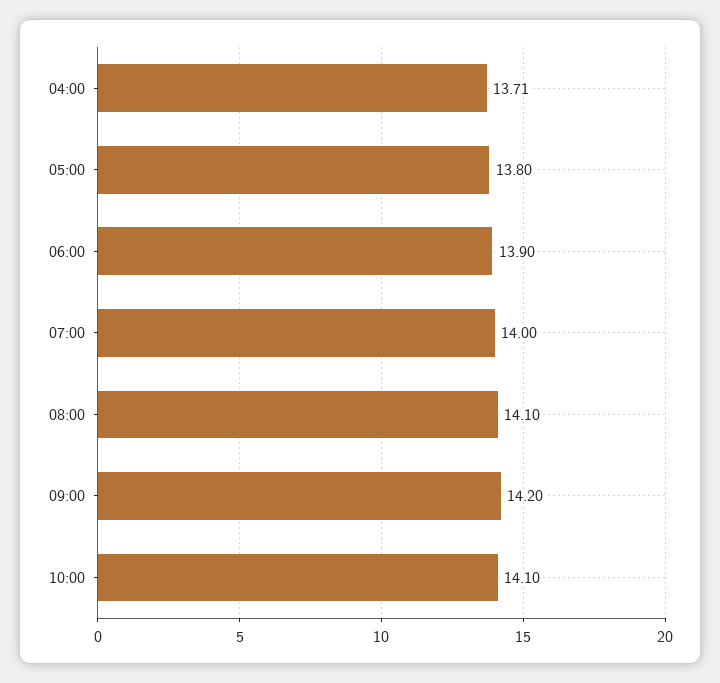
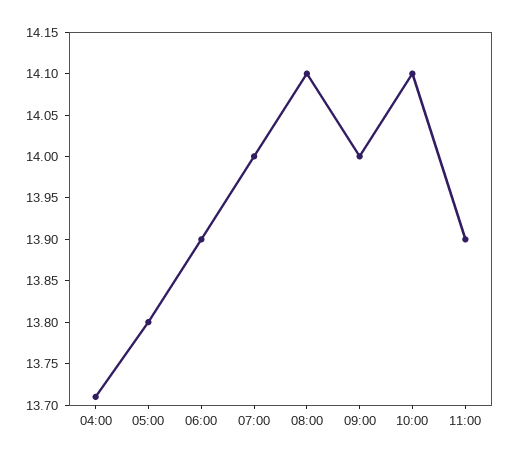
09:00: 14.2 -> 14
11:00: none -> 13.9

